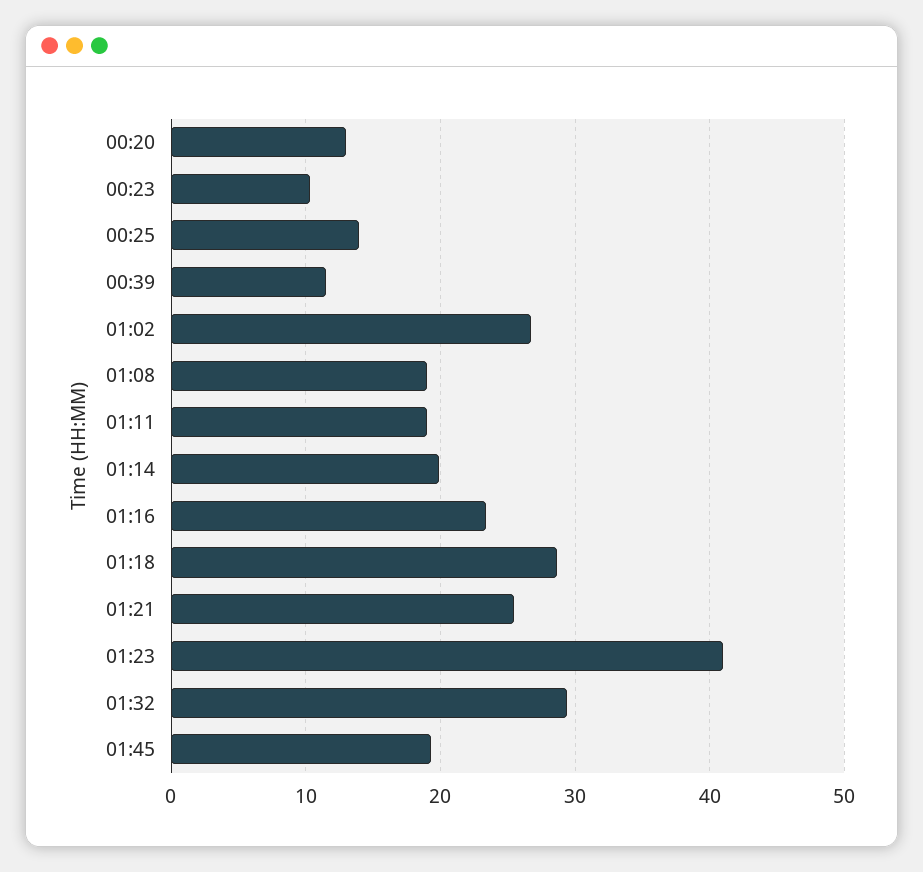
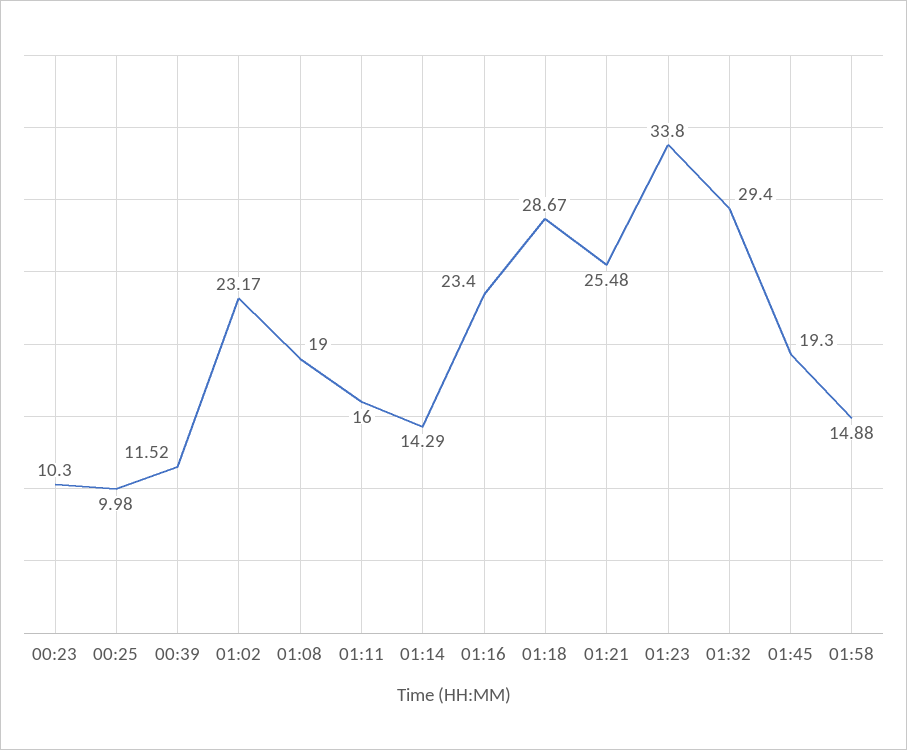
00:20: 13 -> none
00:25: 14 -> 9.98
01:02: 27 -> 23.17
01:11: 19 -> 16
01:14: 20 -> 14.29
01:23: 41 -> 33.8
01:58: none -> 14.88

